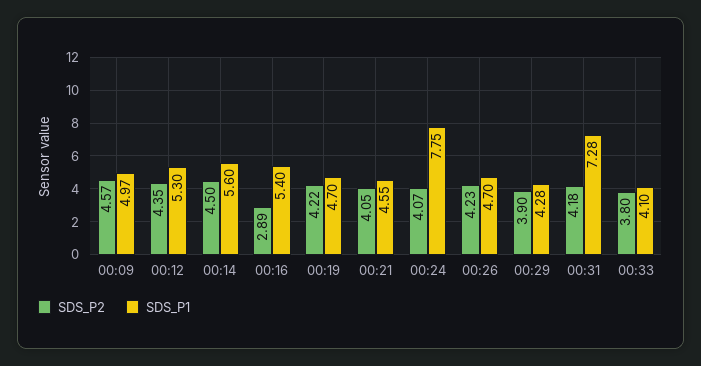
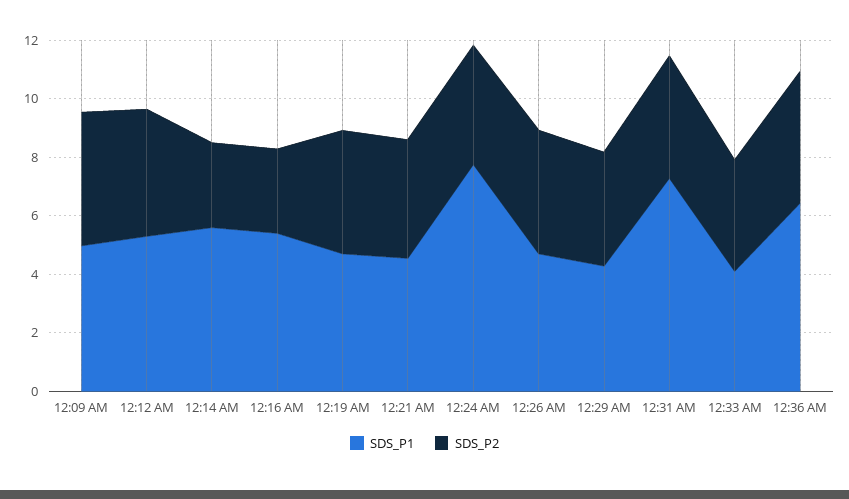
SDS_P2, 00:14: 4.5 -> 3
SDS_P1, 12:36 AM: none -> 6.5
SDS_P2, 12:36 AM: none -> 4.5

